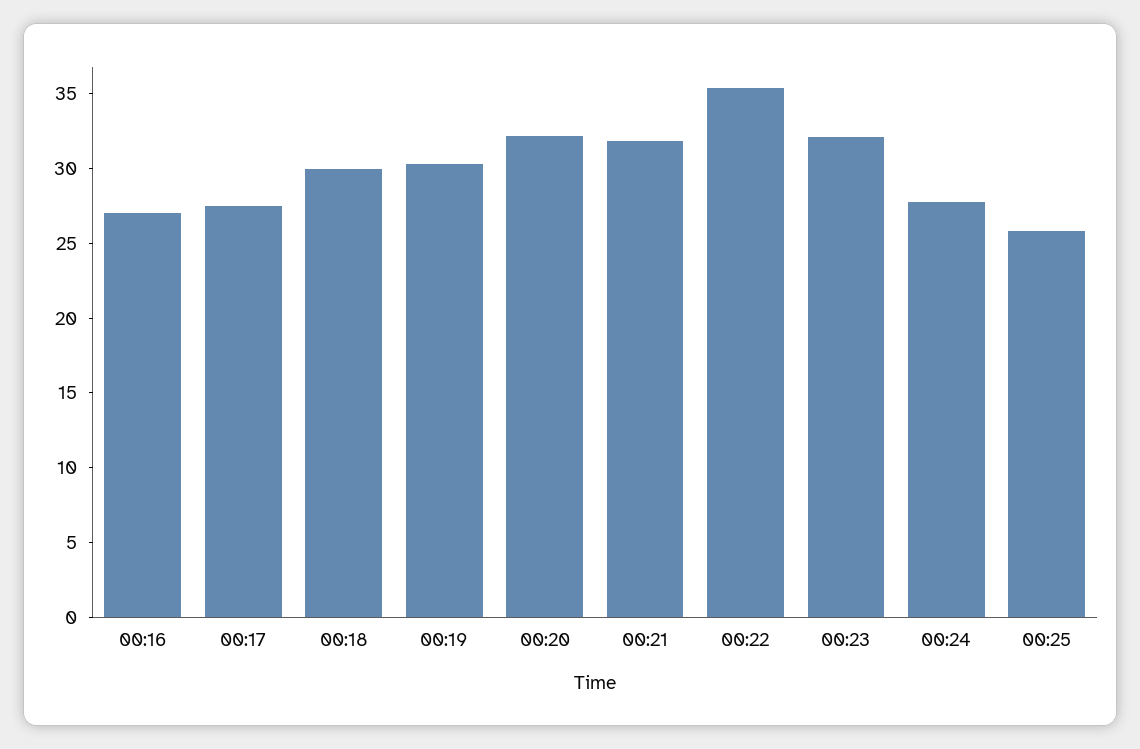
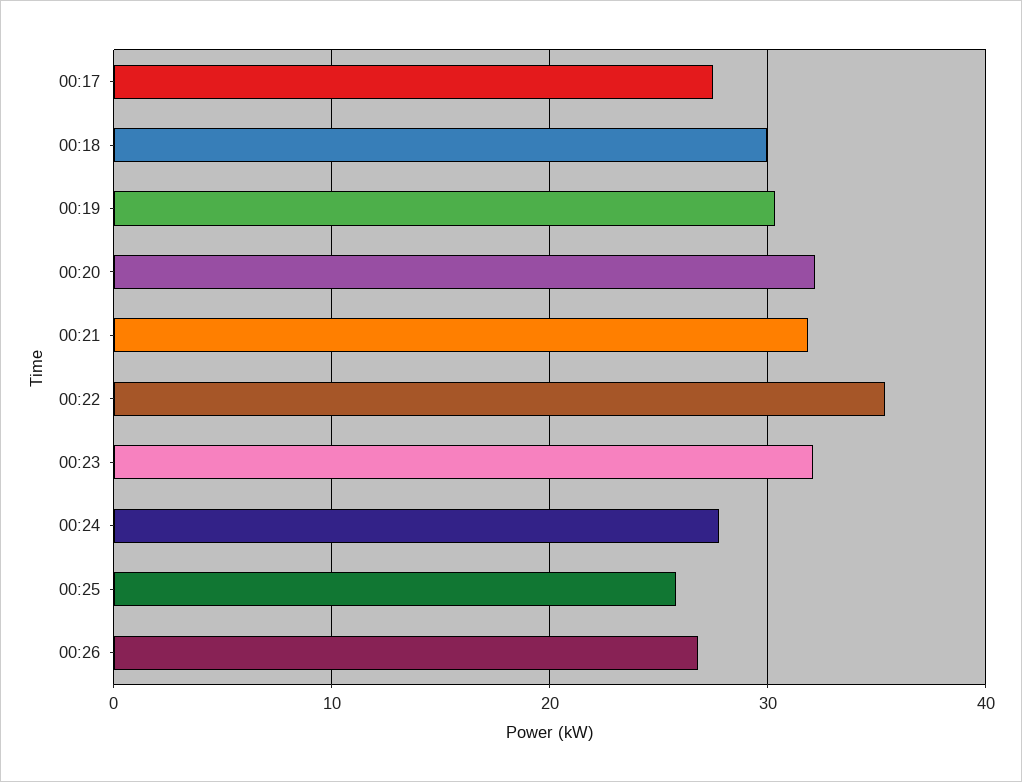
00:16: 27 -> none
00:26: none -> 27

